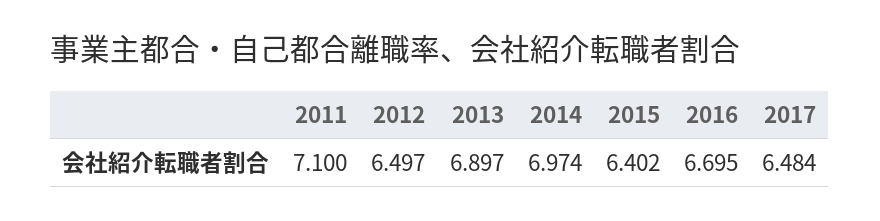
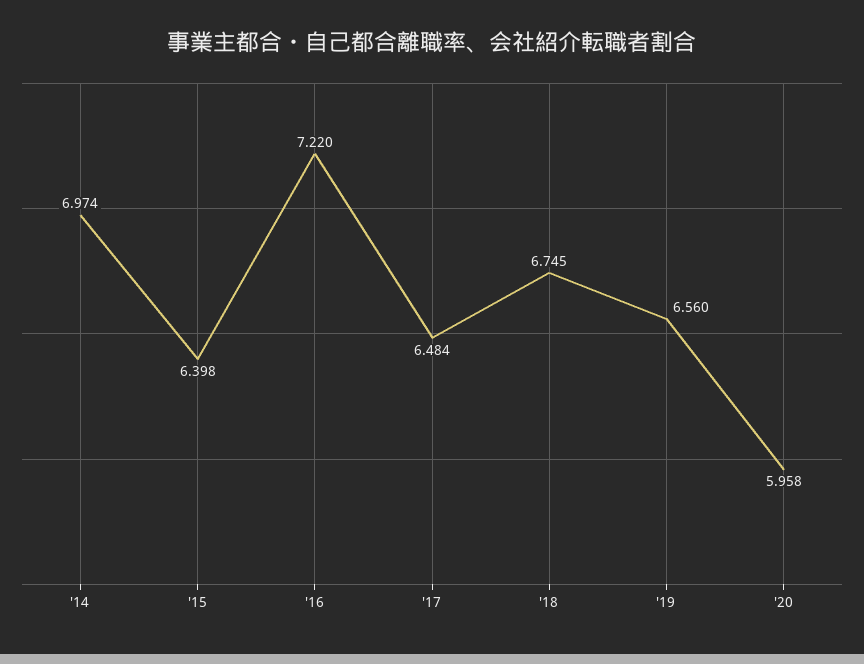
2011: 7.1 -> none
2012: 6.497 -> none
2013: 6.897 -> none
2015: 6.402 -> 6.398
2016: 6.695 -> 7.22
'18: none -> 6.745
'19: none -> 6.56
'20: none -> 5.958

